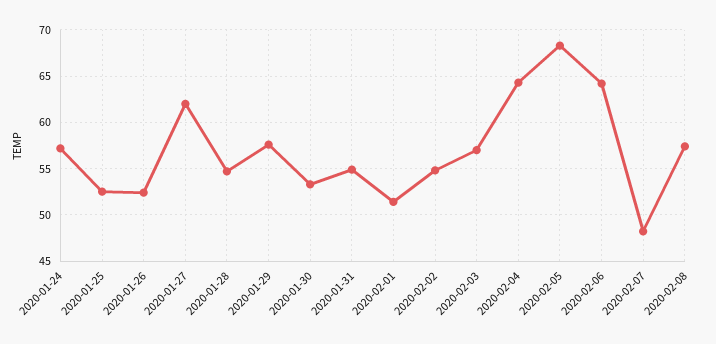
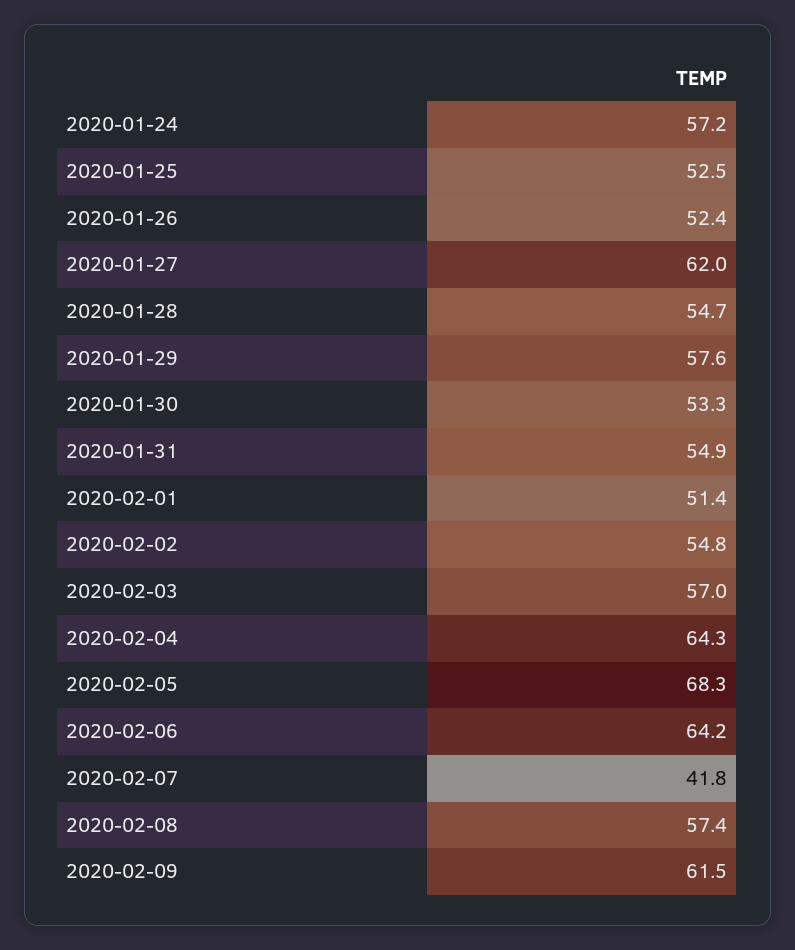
2020-02-07: 48 -> 41.8
2020-02-09: none -> 61.5

